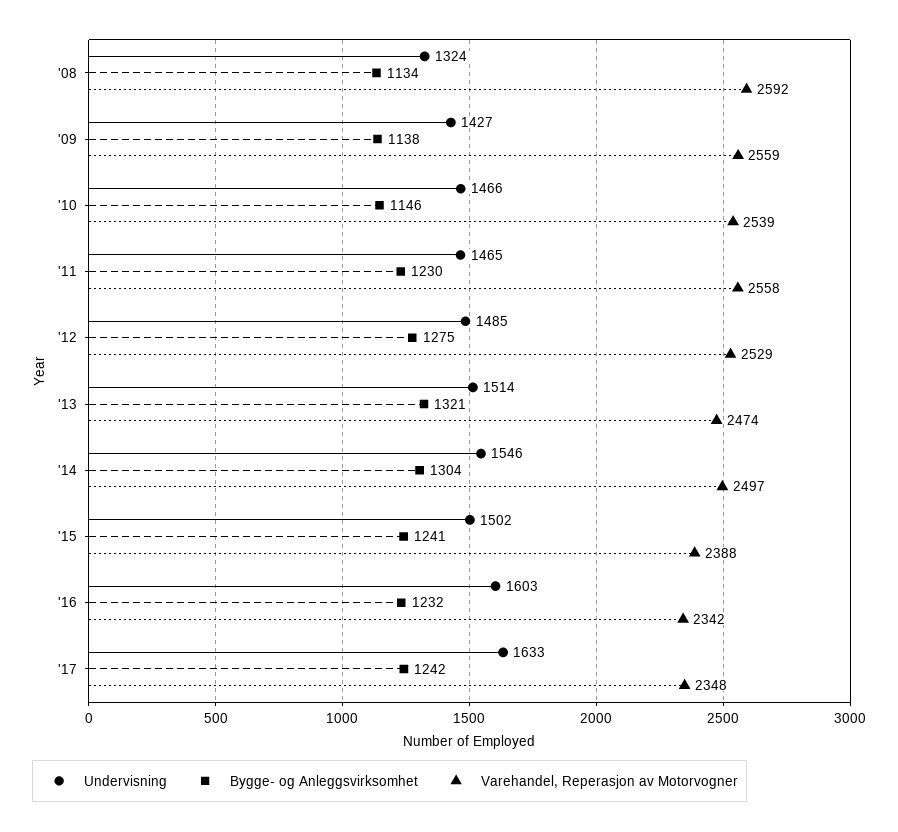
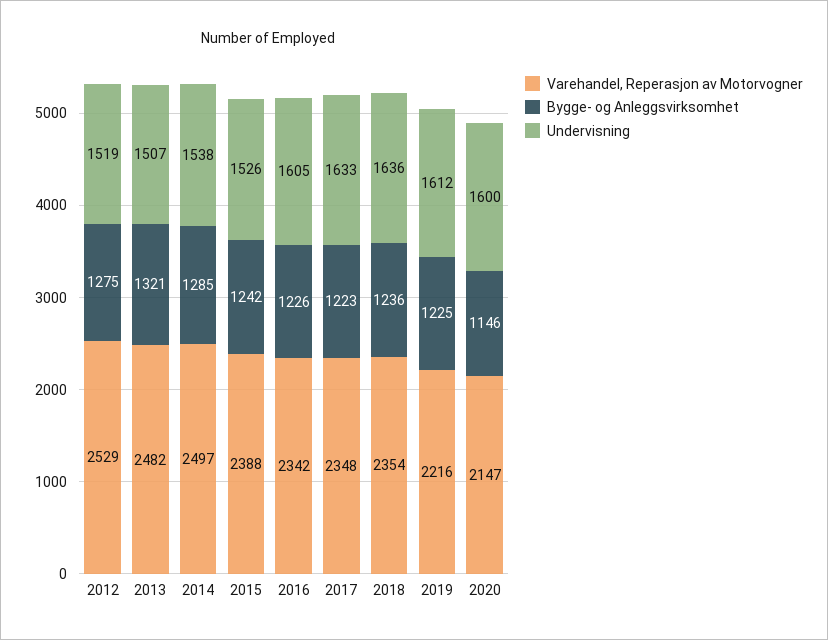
Undervisning, '08: 1324 -> none
Bygge- og Anleggsvirksomhet, '08: 1134 -> none
Varehandel, Reperasjon av Motorvogner, '08: 2592 -> none
Undervisning, '09: 1427 -> none
Bygge- og Anleggsvirksomhet, '09: 1138 -> none
Varehandel, Reperasjon av Motorvogner, '09: 2559 -> none
Undervisning, '10: 1466 -> none
Bygge- og Anleggsvirksomhet, '10: 1146 -> none
Varehandel, Reperasjon av Motorvogner, '10: 2539 -> none
Undervisning, '11: 1465 -> none
Bygge- og Anleggsvirksomhet, '11: 1230 -> none
Varehandel, Reperasjon av Motorvogner, '11: 2558 -> none
Undervisning, '12: 1485 -> 1519
Undervisning, '13: 1514 -> 1507
Varehandel, Reperasjon av Motorvogner, '13: 2474 -> 2482
Undervisning, '14: 1546 -> 1538
Bygge- og Anleggsvirksomhet, '14: 1304 -> 1285
Undervisning, '15: 1502 -> 1526
Bygge- og Anleggsvirksomhet, '15: 1241 -> 1242
Undervisning, '16: 1603 -> 1605
Bygge- og Anleggsvirksomhet, '16: 1232 -> 1226
Bygge- og Anleggsvirksomhet, '17: 1242 -> 1223
Varehandel, Reperasjon av Motorvogner, 2018: none -> 2354
Bygge- og Anleggsvirksomhet, 2018: none -> 1236
Undervisning, 2018: none -> 1636
Varehandel, Reperasjon av Motorvogner, 2019: none -> 2216
Bygge- og Anleggsvirksomhet, 2019: none -> 1225
Undervisning, 2019: none -> 1612
Varehandel, Reperasjon av Motorvogner, 2020: none -> 2147
Bygge- og Anleggsvirksomhet, 2020: none -> 1146
Undervisning, 2020: none -> 1600

